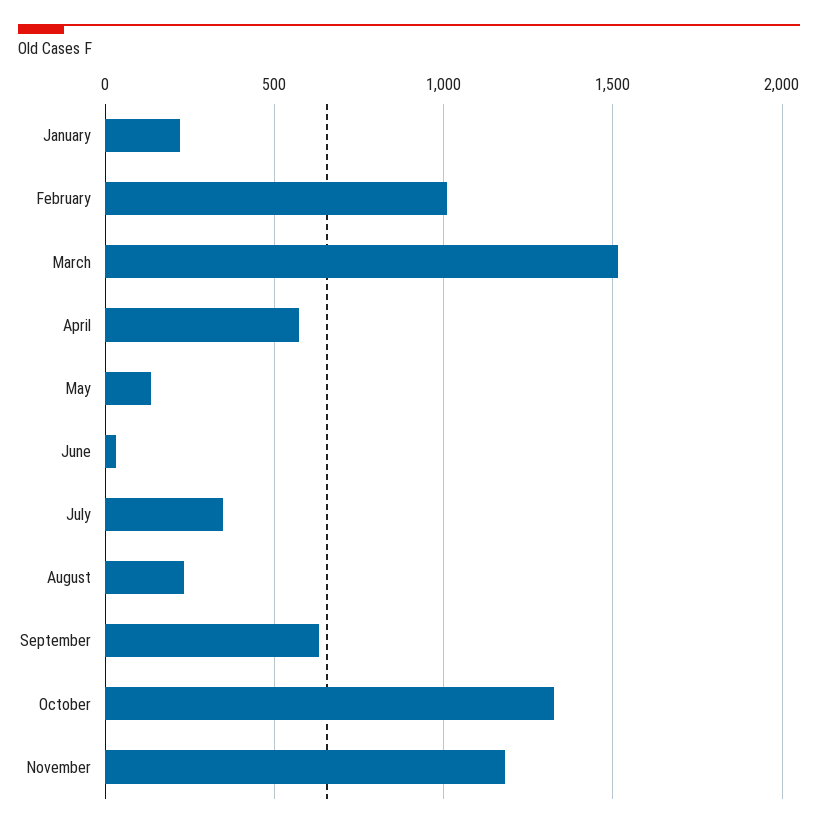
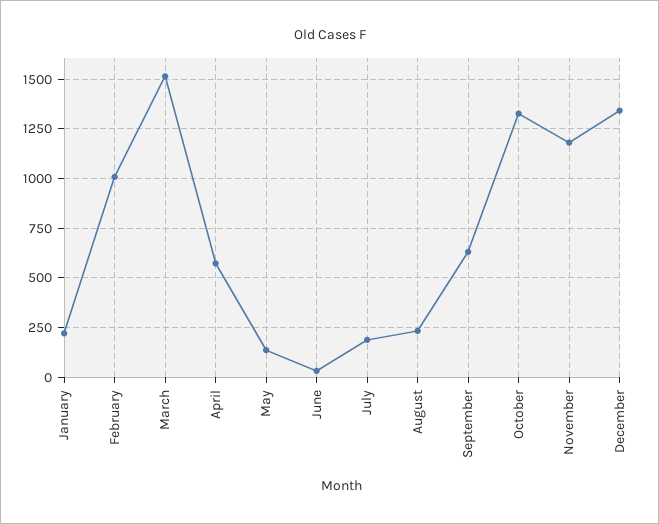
July: 350 -> 200
December: none -> 1350

